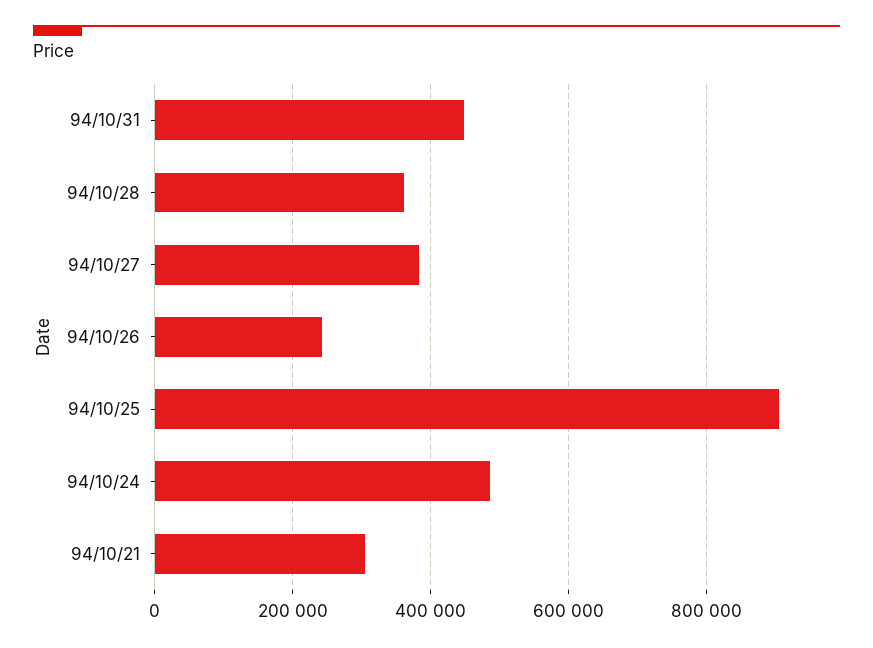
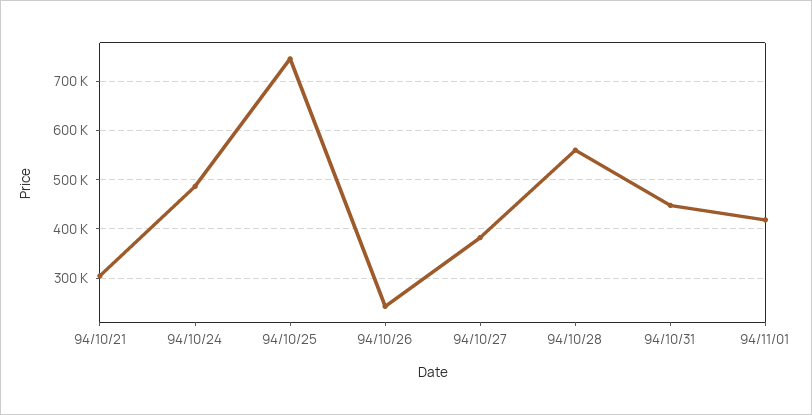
94/10/28: 360000 -> 560000
94/10/25: 900000 -> 740000
94/11/01: none -> 420000

